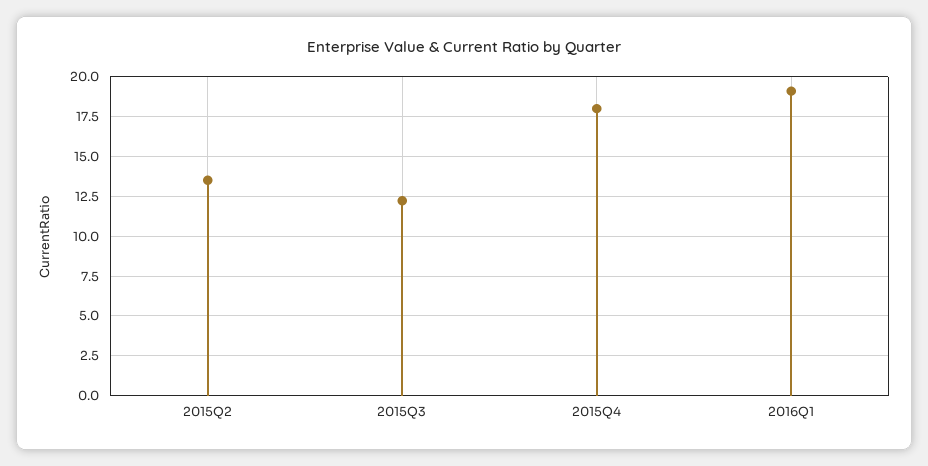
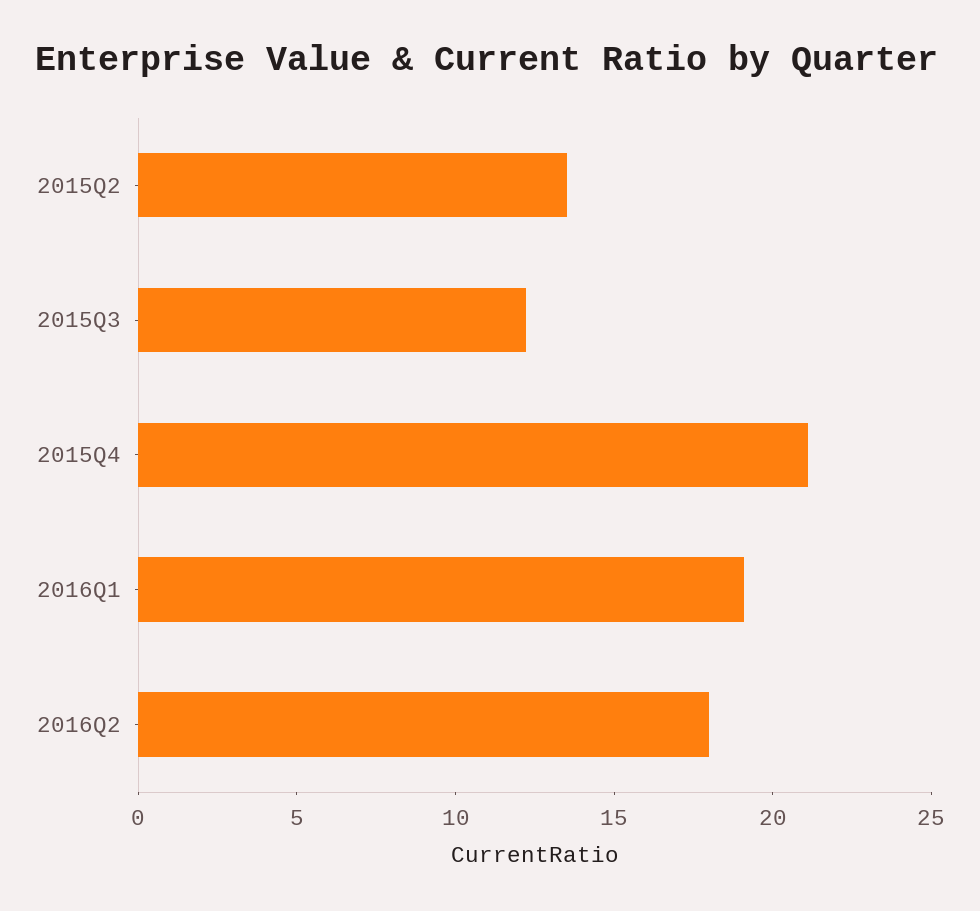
2015Q4: 18 -> 21
2016Q2: none -> 18

